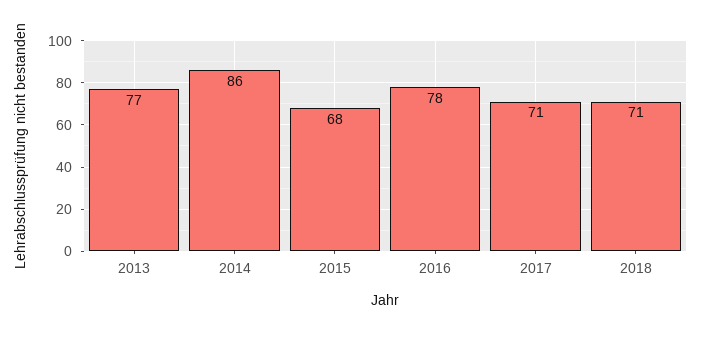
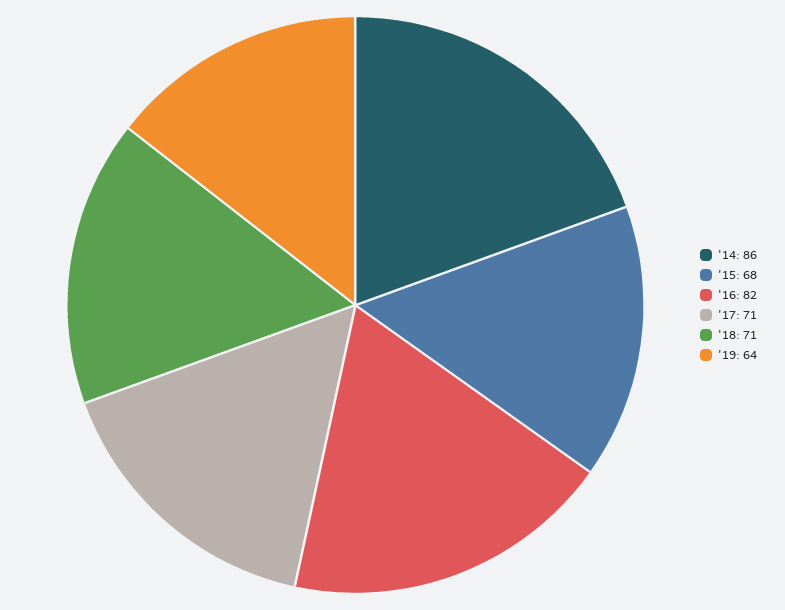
2013: 77 -> none
2016: 78 -> 82
'19: none -> 64

